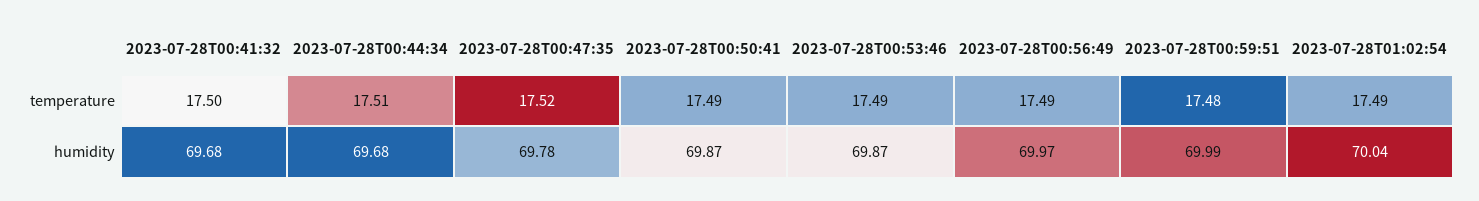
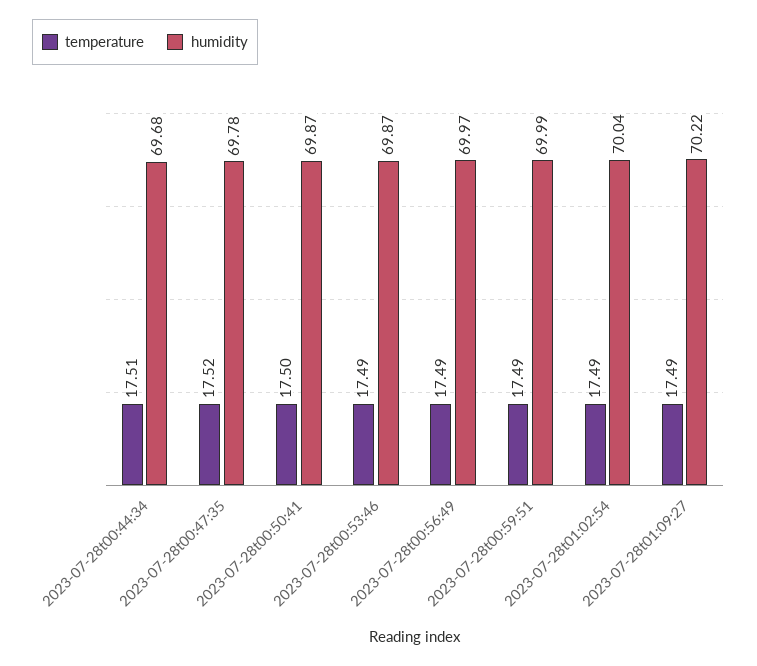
temperature, 2023-07-28T00:41:32: 17.5 -> none
temperature, 2023-07-28T00:50:41: 17.49 -> 17.5
temperature, 2023-07-28T00:59:51: 17.48 -> 17.49
humidity, 2023-07-28T00:41:32: 69.68 -> none
temperature, 2023-07-28t01:09:27: none -> 17.49
humidity, 2023-07-28t01:09:27: none -> 70.22

